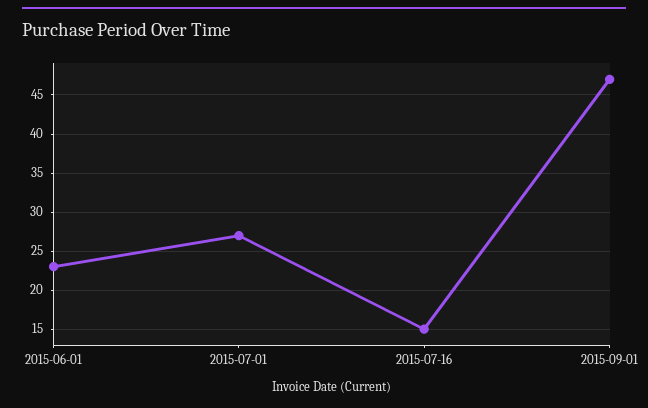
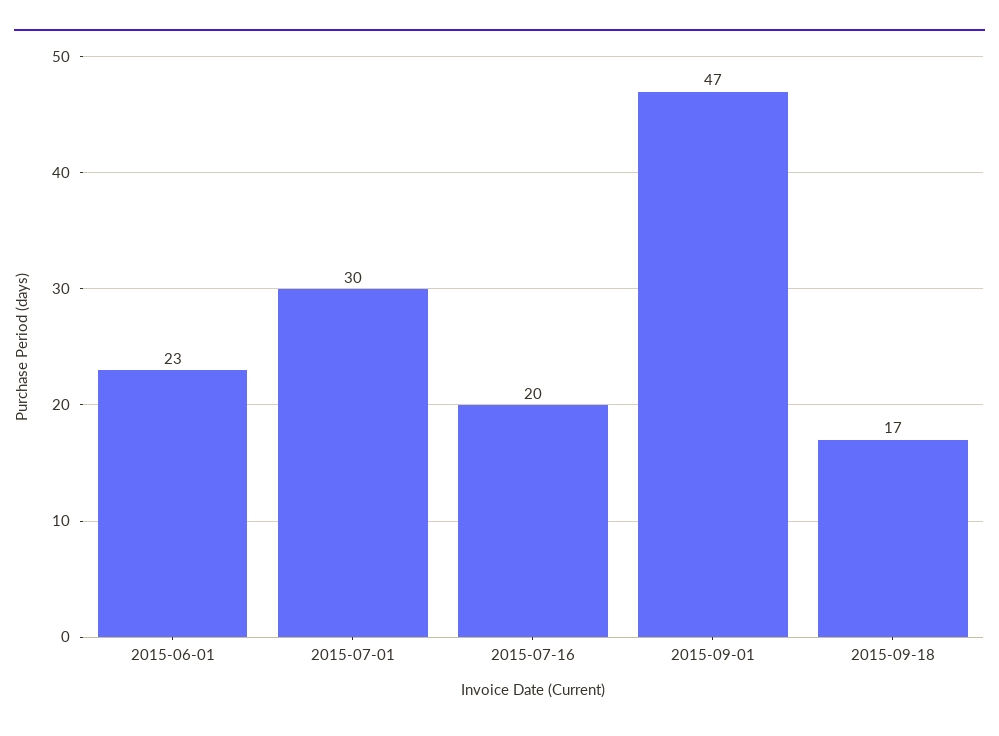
2015-07-01: 27 -> 30
2015-07-16: 15 -> 20
2015-09-18: none -> 17

